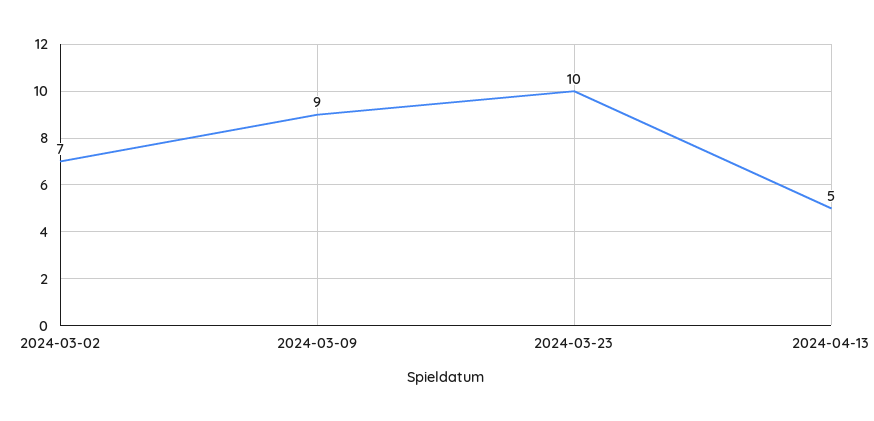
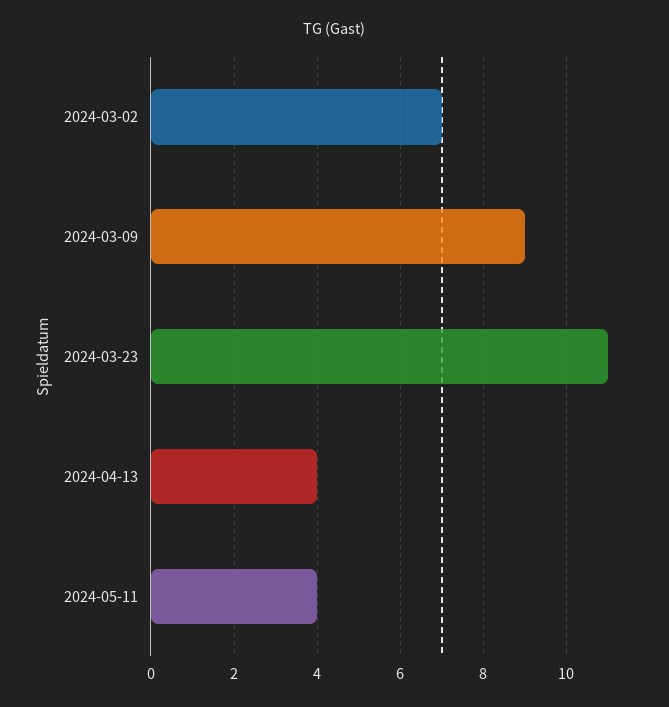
2024-03-23: 10 -> 11
2024-04-13: 5 -> 4
2024-05-11: none -> 4

